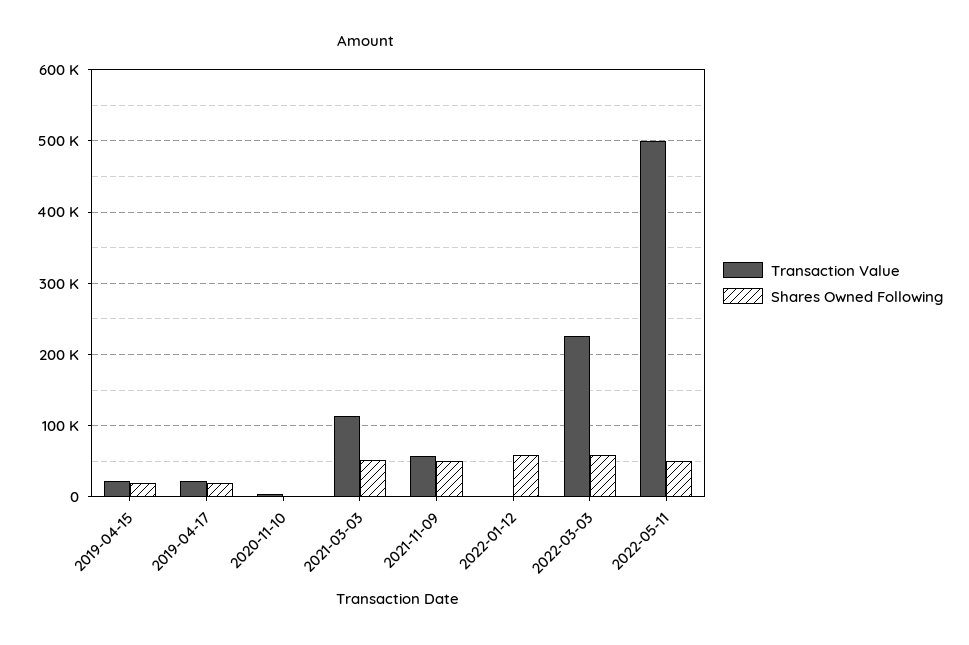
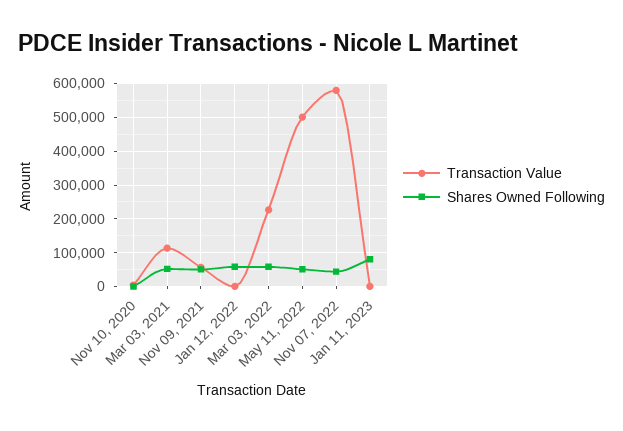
Transaction Value, 2019-04-15: 20000 -> none
Shares Owned Following, 2019-04-15: 20000 -> none
Transaction Value, 2019-04-17: 20000 -> none
Shares Owned Following, 2019-04-17: 20000 -> none
Transaction Value, Nov 07, 2022: none -> 580000
Shares Owned Following, Nov 07, 2022: none -> 40000
Transaction Value, Jan 11, 2023: none -> 0
Shares Owned Following, Jan 11, 2023: none -> 80000

